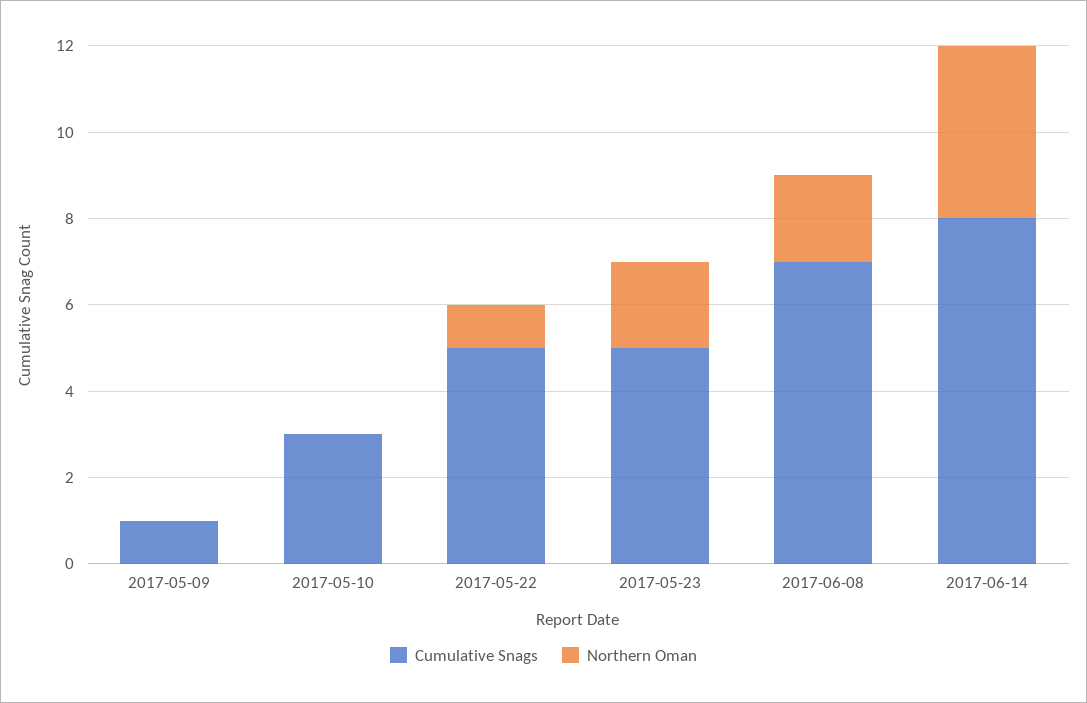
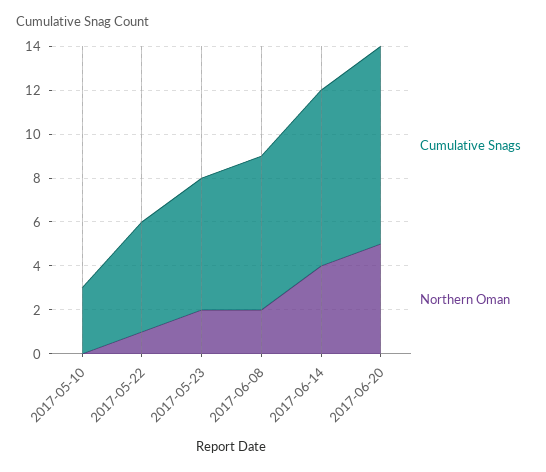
Cumulative Snags, 2017-05-09: 1 -> none
Northern Oman, 2017-05-09: 0 -> none
Cumulative Snags, 2017-05-23: 5 -> 6
Cumulative Snags, 2017-06-20: none -> 9
Northern Oman, 2017-06-20: none -> 5

